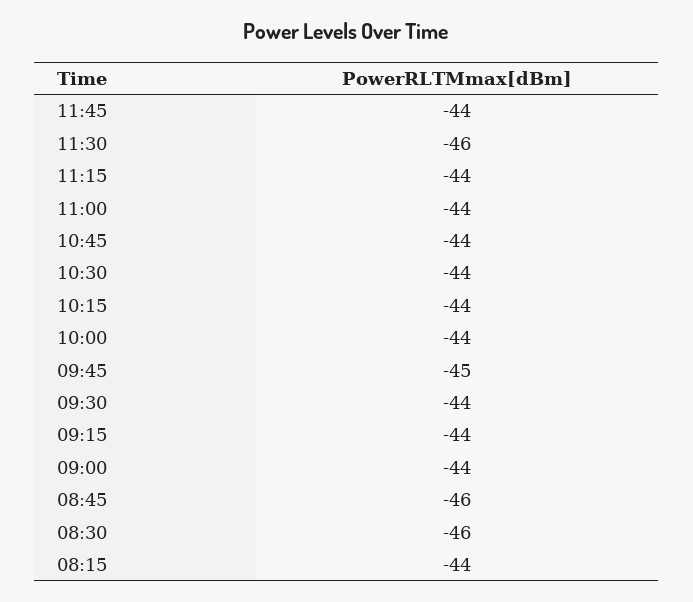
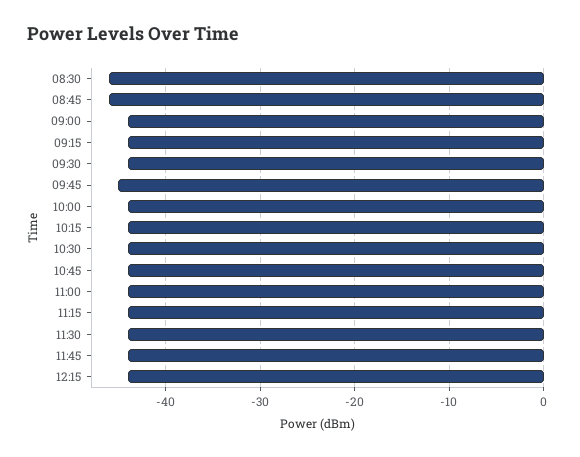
11:30: -46 -> -44
08:15: -44 -> none
12:15: none -> -44

